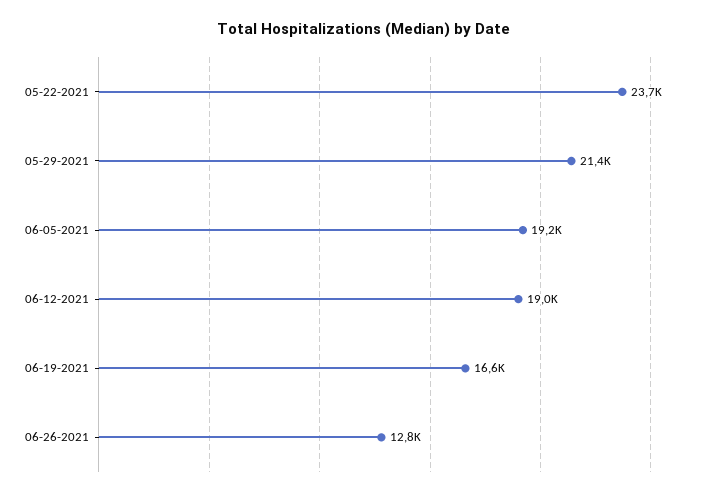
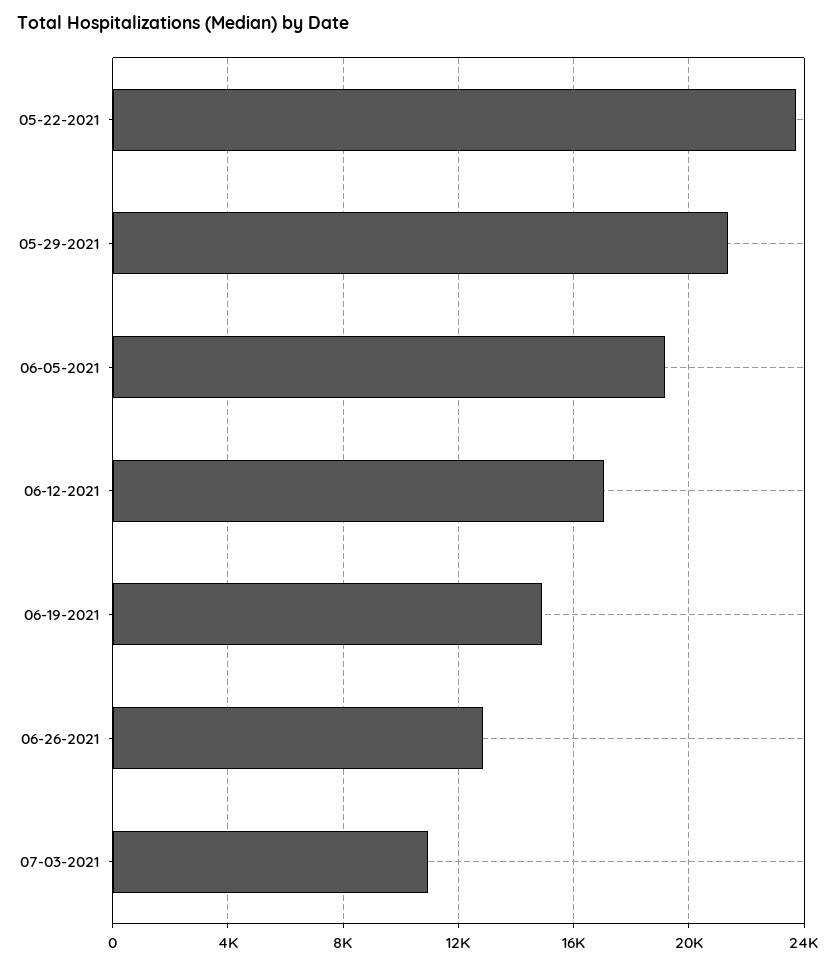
06-12-2021: 19000 -> 17000
06-19-2021: 16600 -> 15000
07-03-2021: none -> 11000

